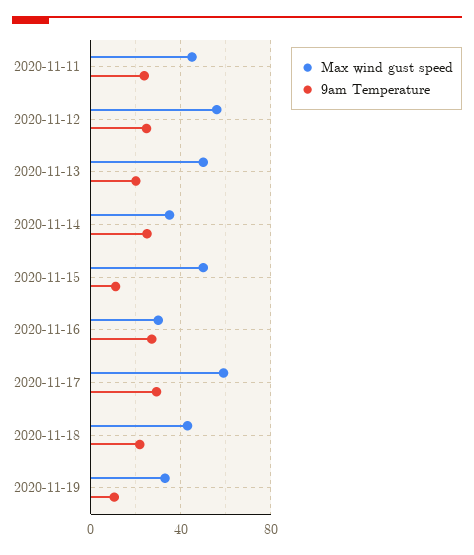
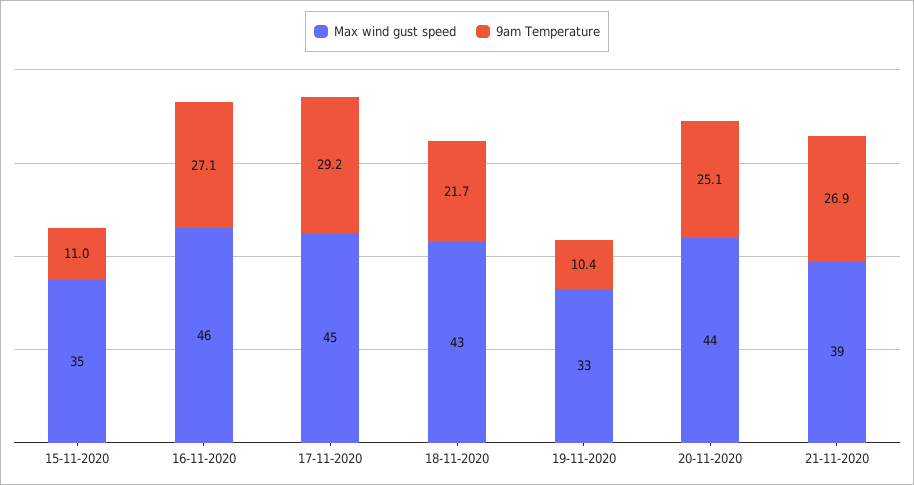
Max wind gust speed, 2020-11-11: 45 -> none
9am Temperature, 2020-11-11: 25 -> none
Max wind gust speed, 2020-11-12: 55 -> none
9am Temperature, 2020-11-12: 25 -> none
Max wind gust speed, 2020-11-13: 50 -> none
9am Temperature, 2020-11-13: 20 -> none
Max wind gust speed, 2020-11-14: 35 -> none
9am Temperature, 2020-11-14: 25 -> none
Max wind gust speed, 2020-11-15: 50 -> 35
Max wind gust speed, 2020-11-16: 30 -> 46
Max wind gust speed, 2020-11-17: 60 -> 45
Max wind gust speed, 20-11-2020: none -> 44
9am Temperature, 20-11-2020: none -> 25.1
Max wind gust speed, 21-11-2020: none -> 39
9am Temperature, 21-11-2020: none -> 26.9

